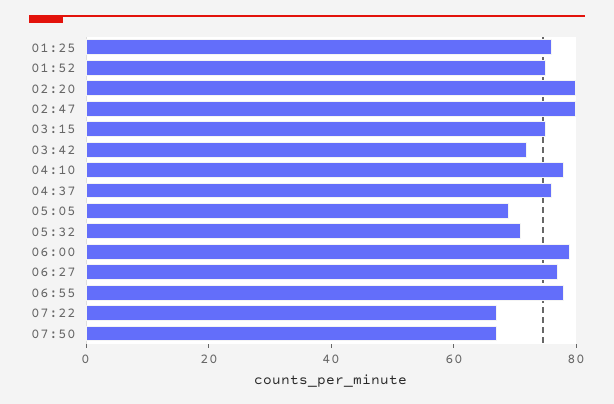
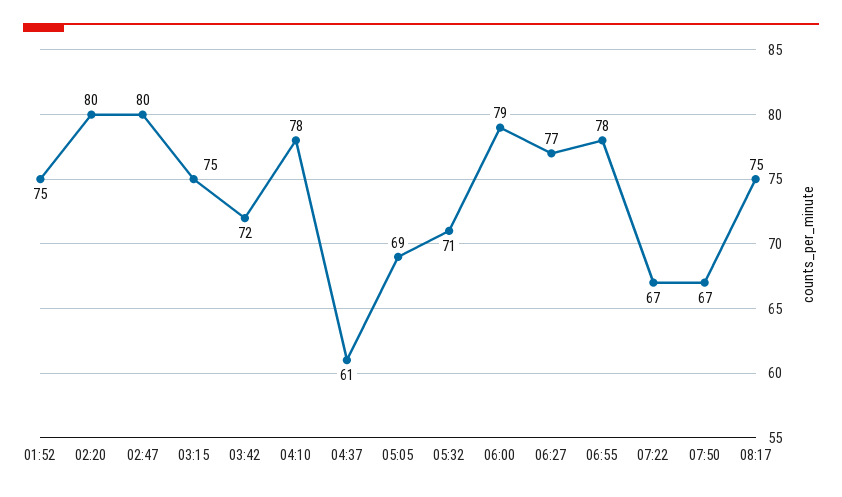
01:25: 75 -> none
04:37: 75 -> 61
08:17: none -> 75

